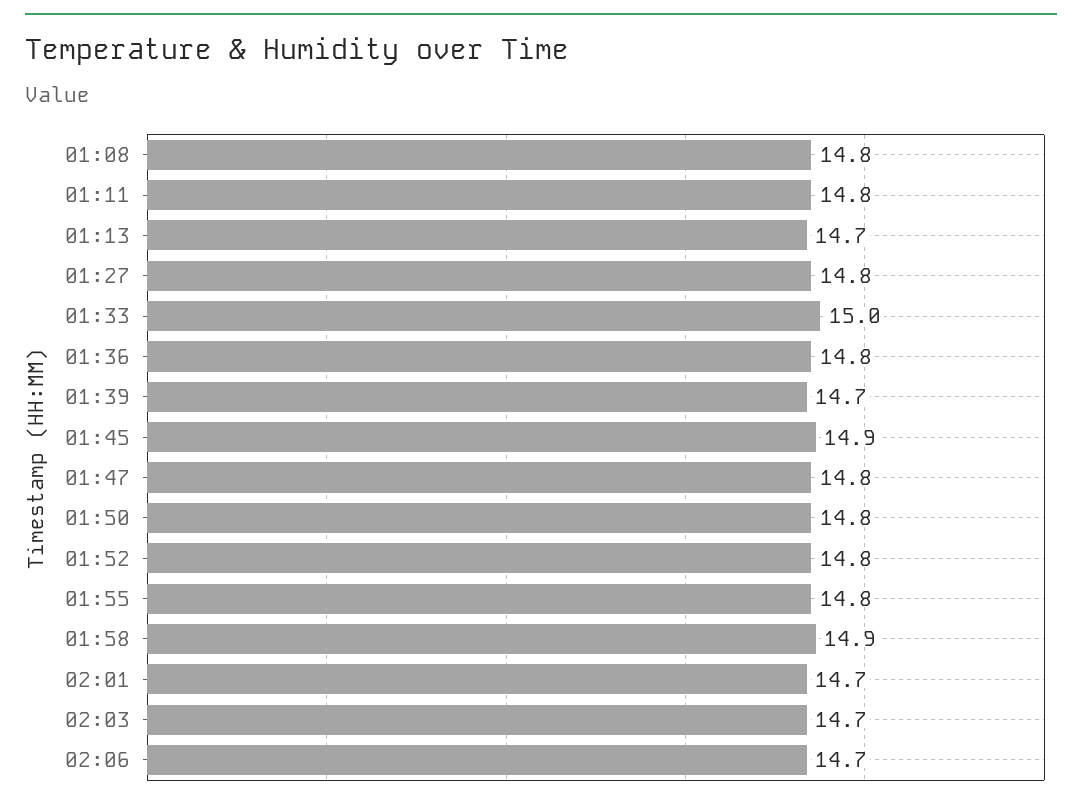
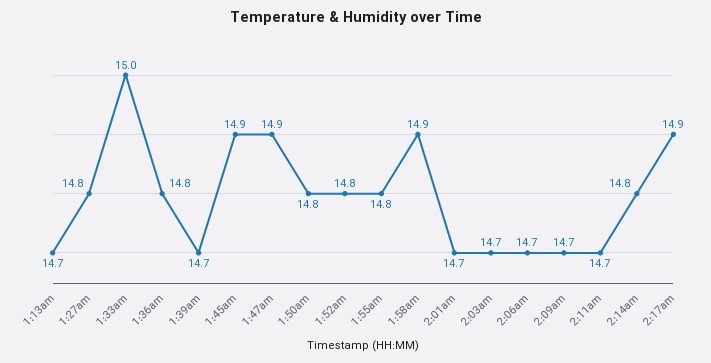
01:08: 14.8 -> none
01:11: 14.8 -> none
01:47: 14.8 -> 14.9
2:09am: none -> 14.7
2:11am: none -> 14.7
2:14am: none -> 14.8
2:17am: none -> 14.9

